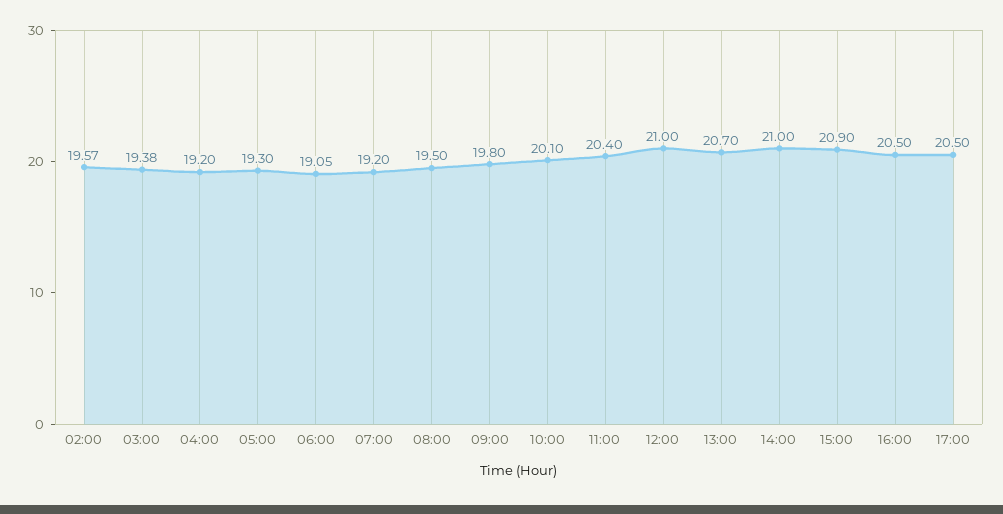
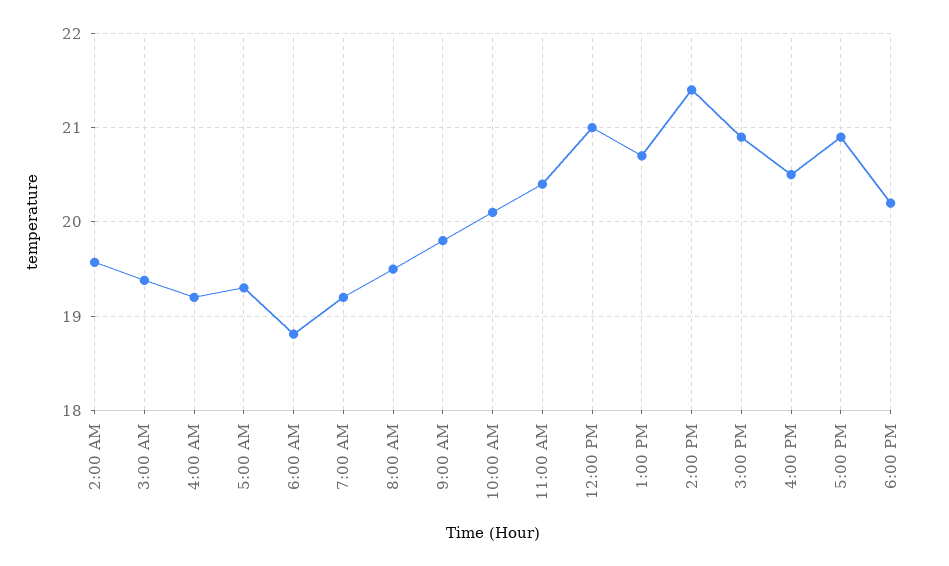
06:00: 19.05 -> 18.8
14:00: 21 -> 21.4
17:00: 20.5 -> 20.9
6:00 PM: none -> 20.2

